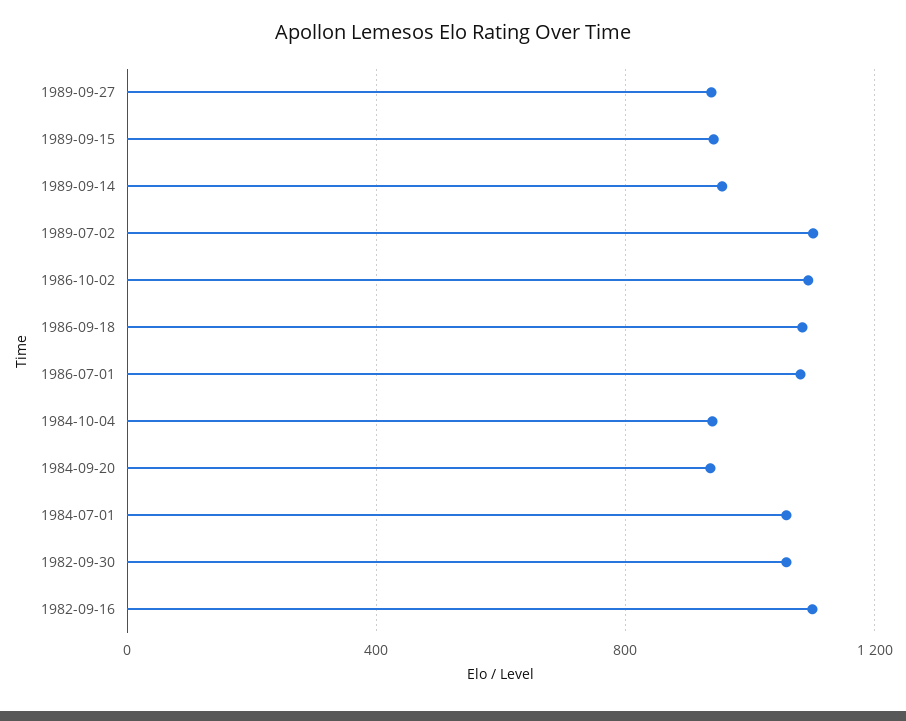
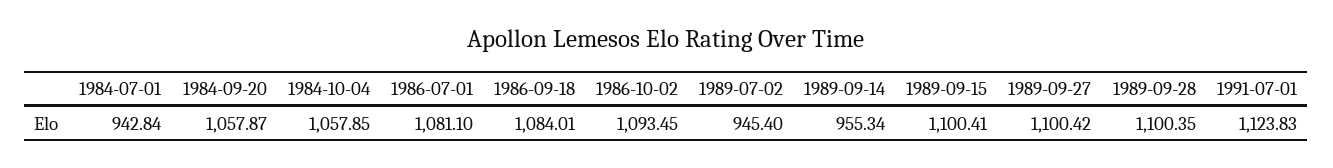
1989-09-27: 950 -> 1100.42
1989-09-15: 950 -> 1100.41
1989-07-02: 1100 -> 945.4
1984-10-04: 950 -> 1057.85
1984-09-20: 950 -> 1057.87
1984-07-01: 1050 -> 942.84
1982-09-30: 1050 -> none
1982-09-16: 1100 -> none
1989-09-28: none -> 1100.35
1991-07-01: none -> 1123.83

